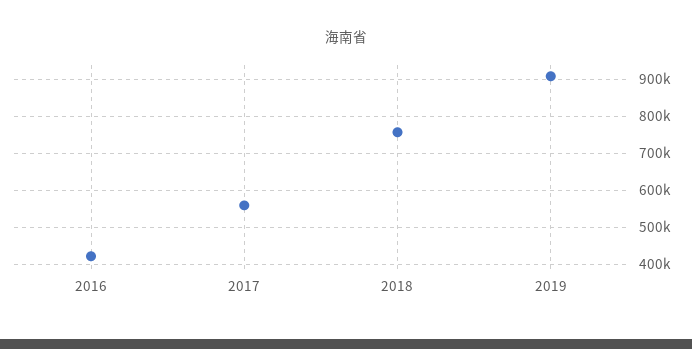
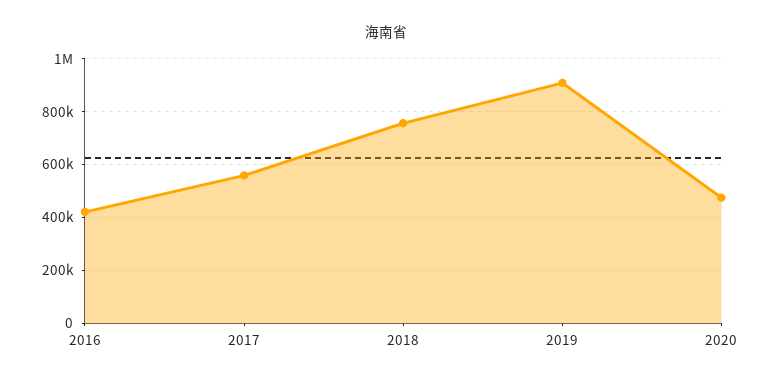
2020: none -> 475000

